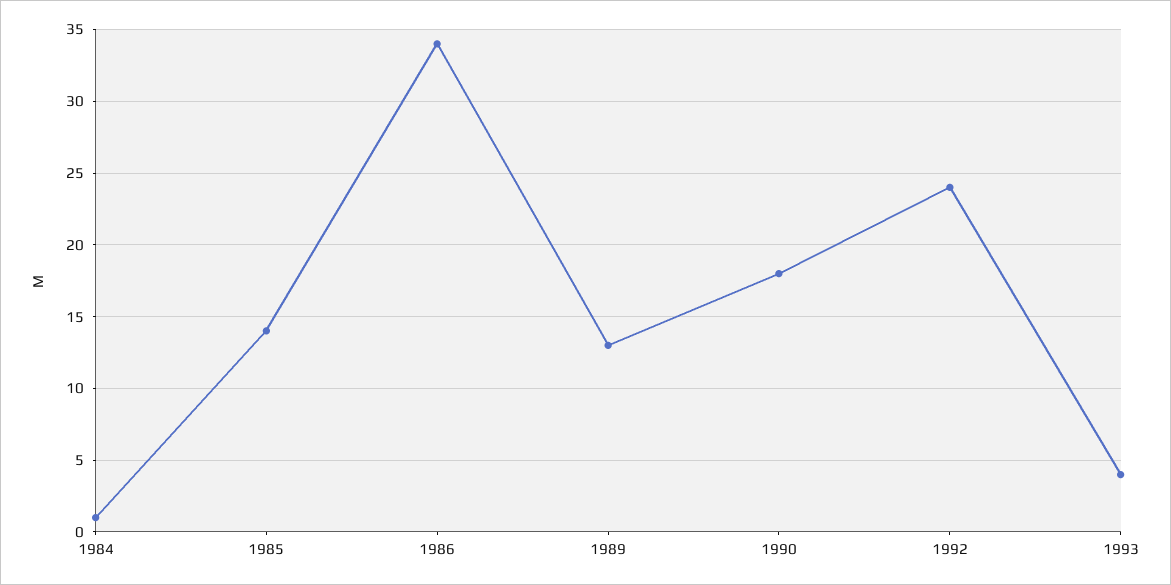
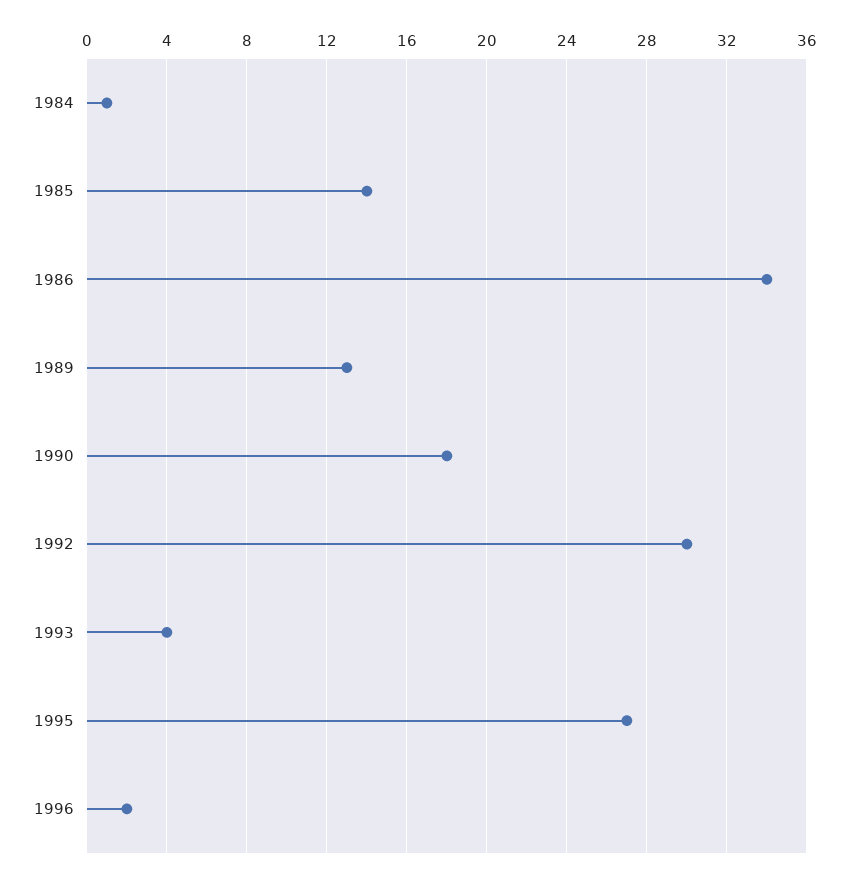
1992: 24 -> 30
1995: none -> 27
1996: none -> 2

